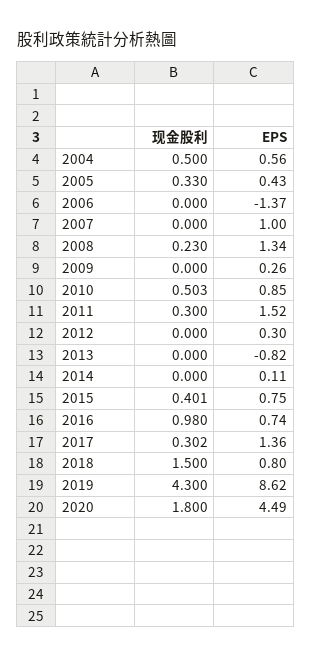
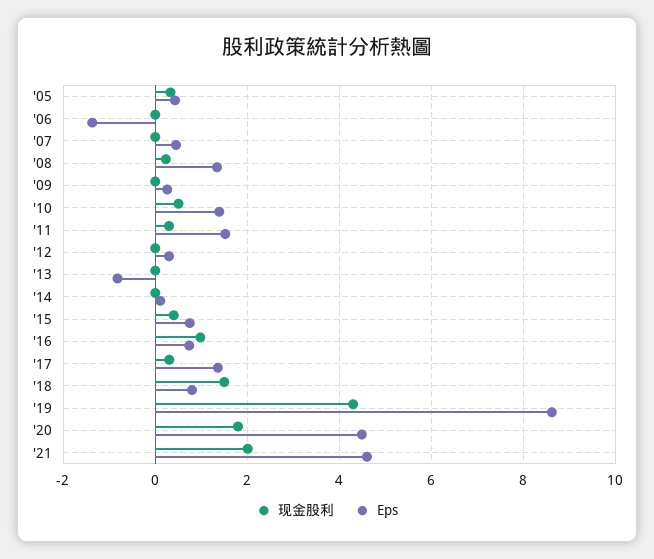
现金股利, 2004: 0.5 -> none
EPS, 2004: 0.56 -> none
EPS, 2007: 1 -> 0.4
EPS, 2010: 0.85 -> 1.4
现金股利, '21: none -> 2
EPS, '21: none -> 4.6

